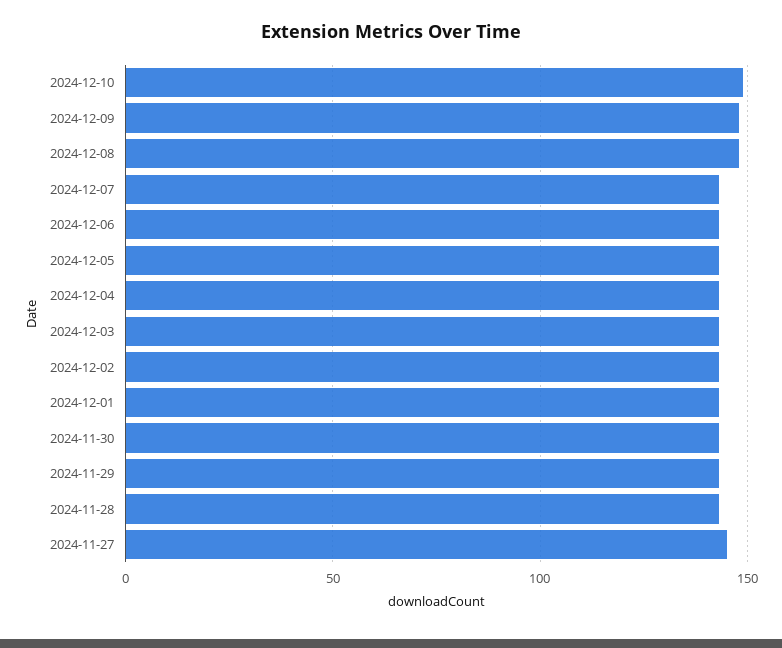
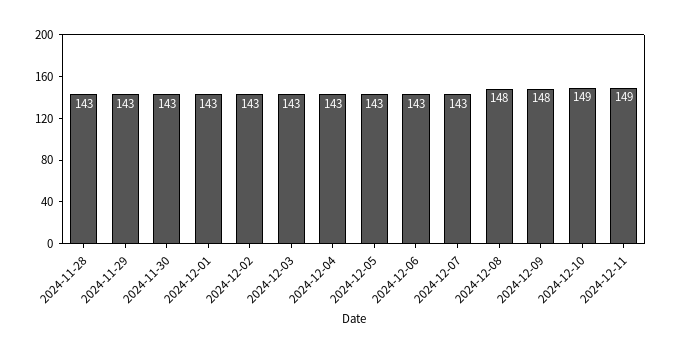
2024-11-27: 145 -> none
2024-12-11: none -> 149

